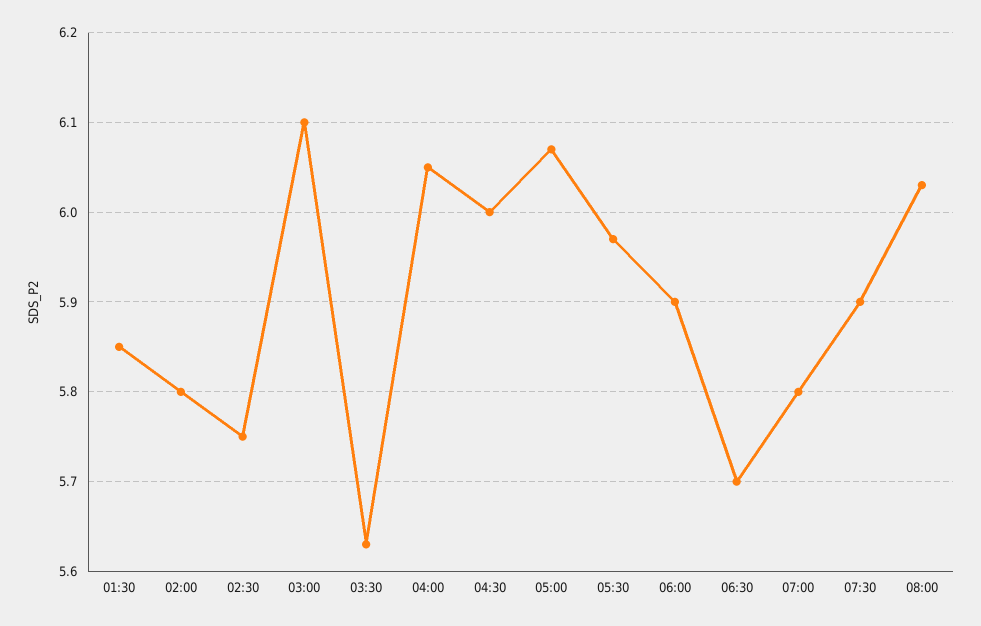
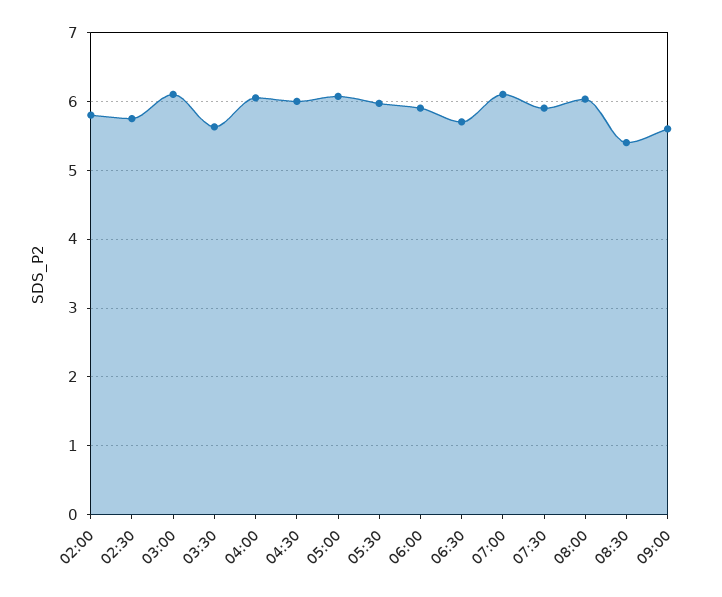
01:30: 5.85 -> none
07:00: 5.8 -> 6.1
08:30: none -> 5.4
09:00: none -> 5.6

